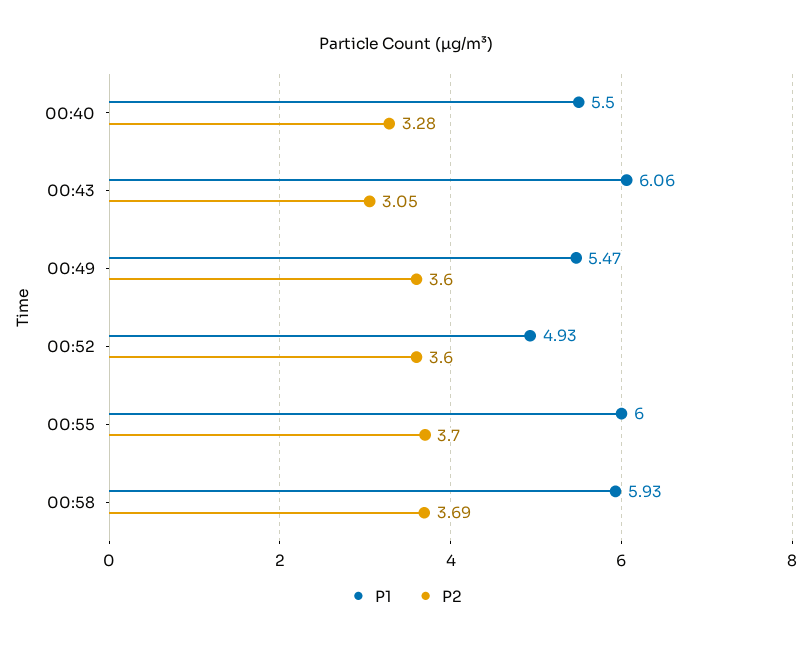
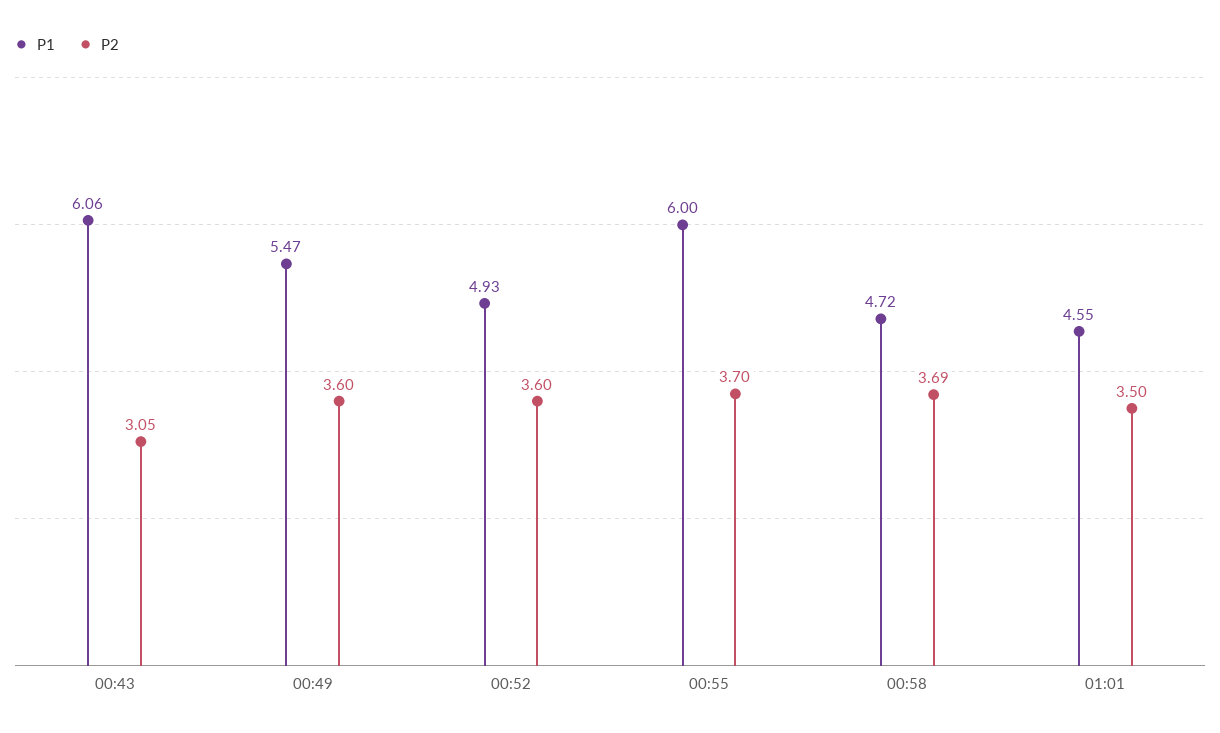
P1, 00:40: 5.5 -> none
P2, 00:40: 3.28 -> none
P1, 00:58: 5.93 -> 4.72
P1, 01:01: none -> 4.55
P2, 01:01: none -> 3.5

